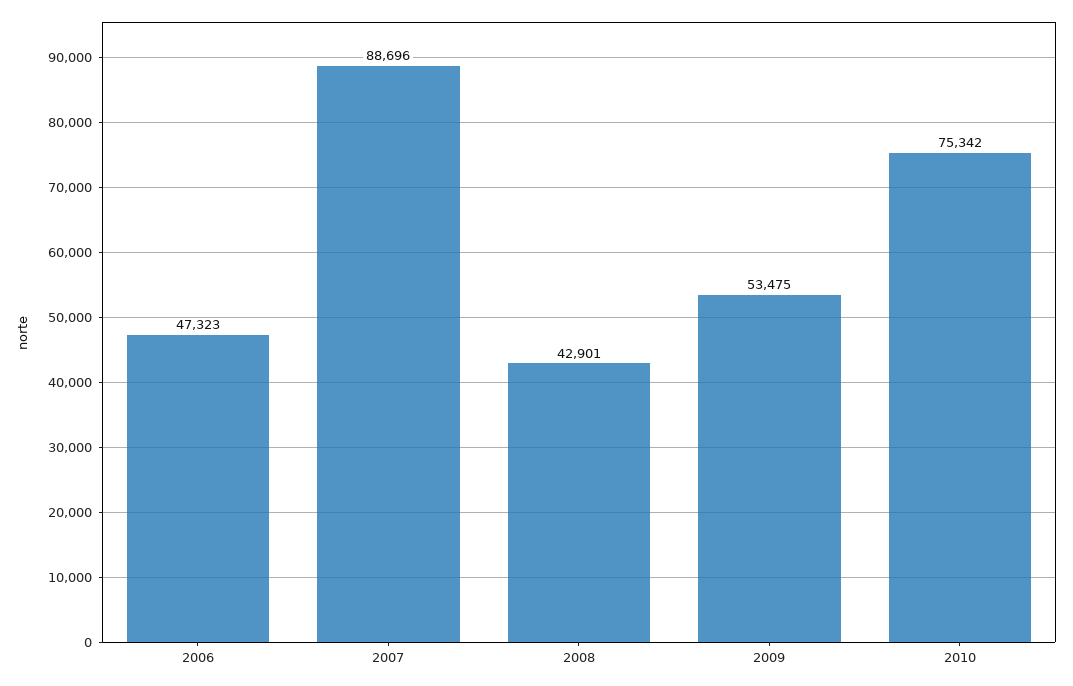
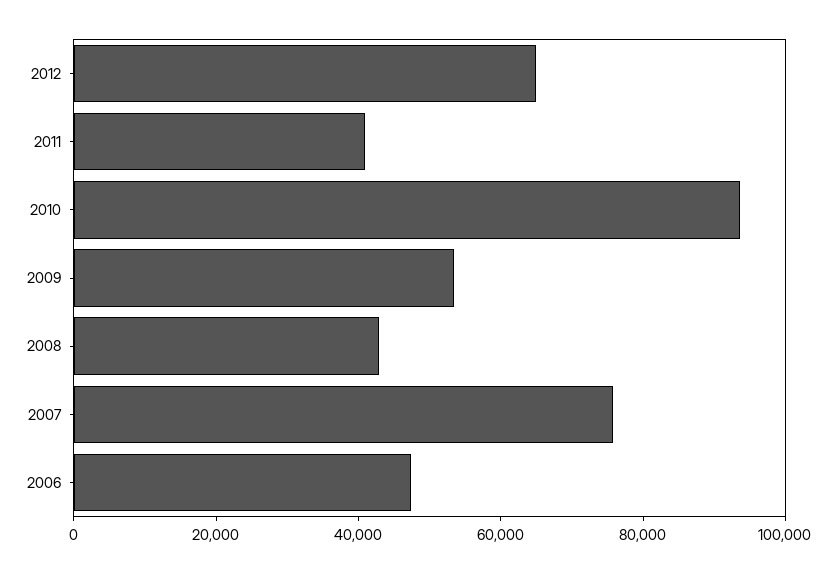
2007: 88696 -> 75000
2010: 75342 -> 95000
2012: none -> 65000
2011: none -> 40000

